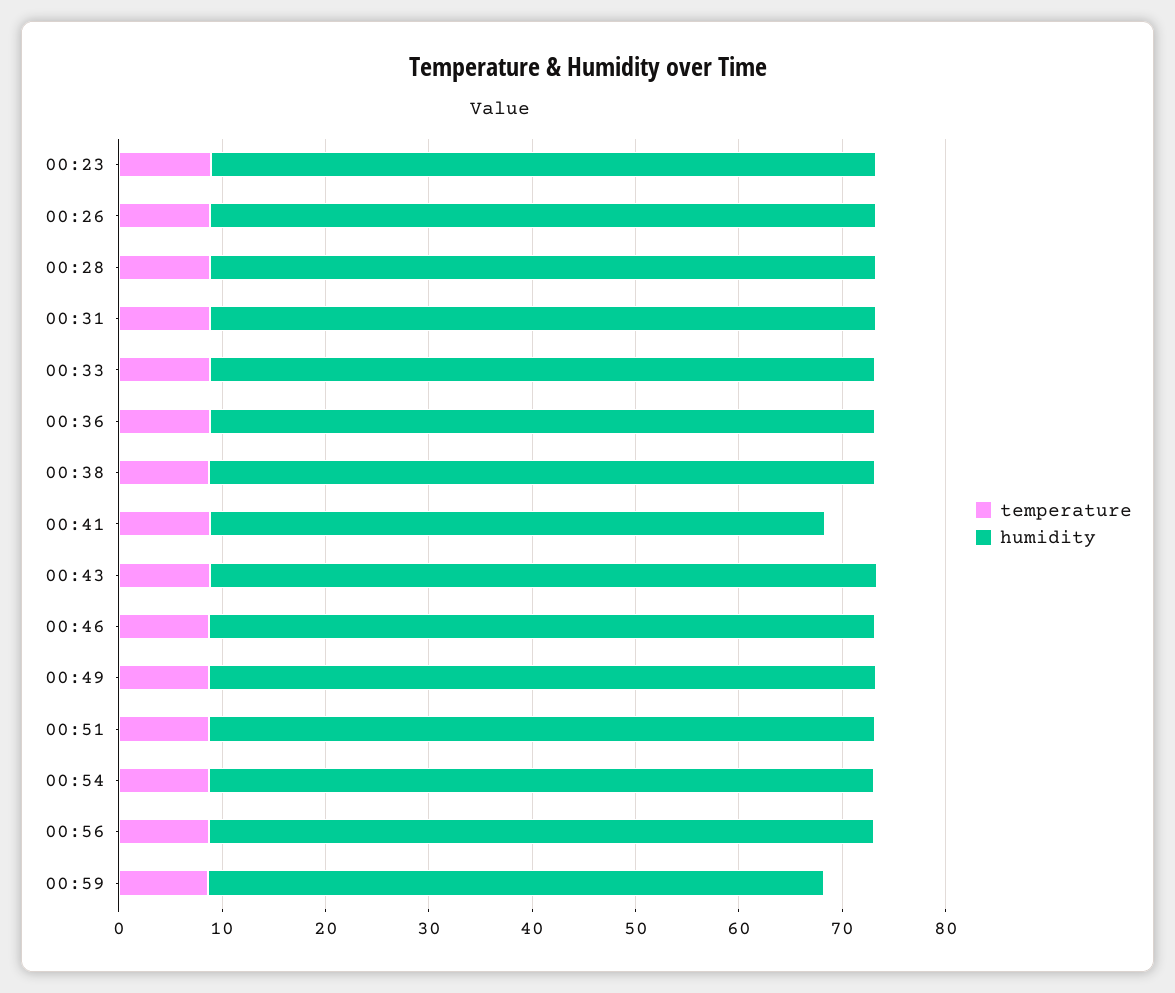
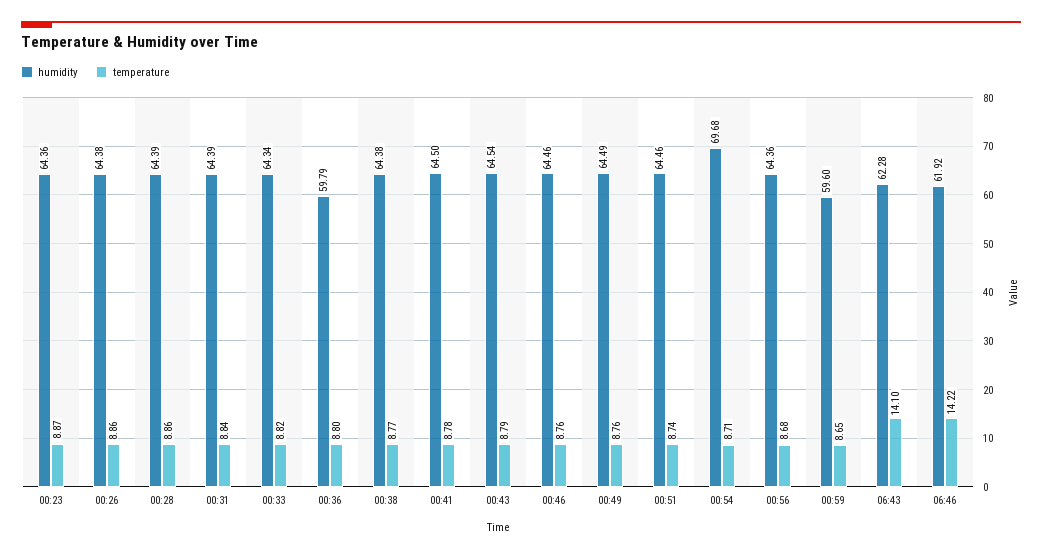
humidity, 00:36: 64 -> 59.79
humidity, 00:41: 60 -> 64.5
humidity, 00:54: 64 -> 69.68
humidity, 06:43: none -> 62.28
temperature, 06:43: none -> 14.1
humidity, 06:46: none -> 61.92
temperature, 06:46: none -> 14.22

